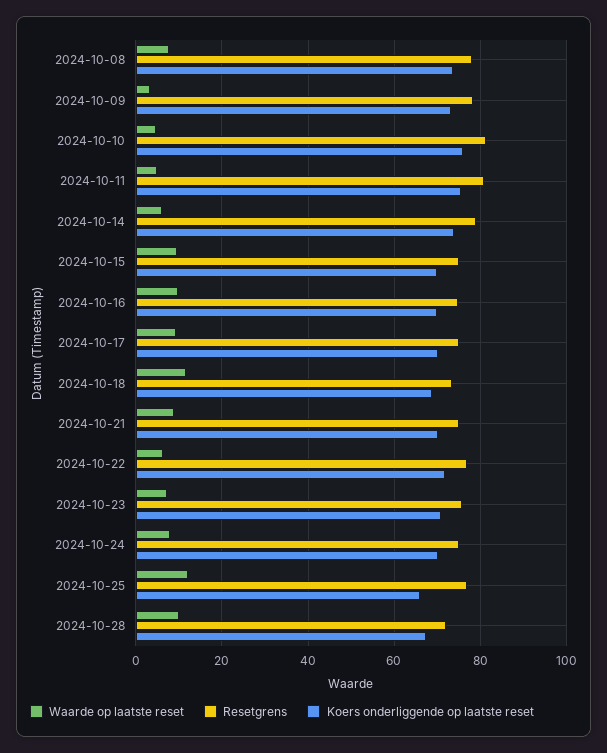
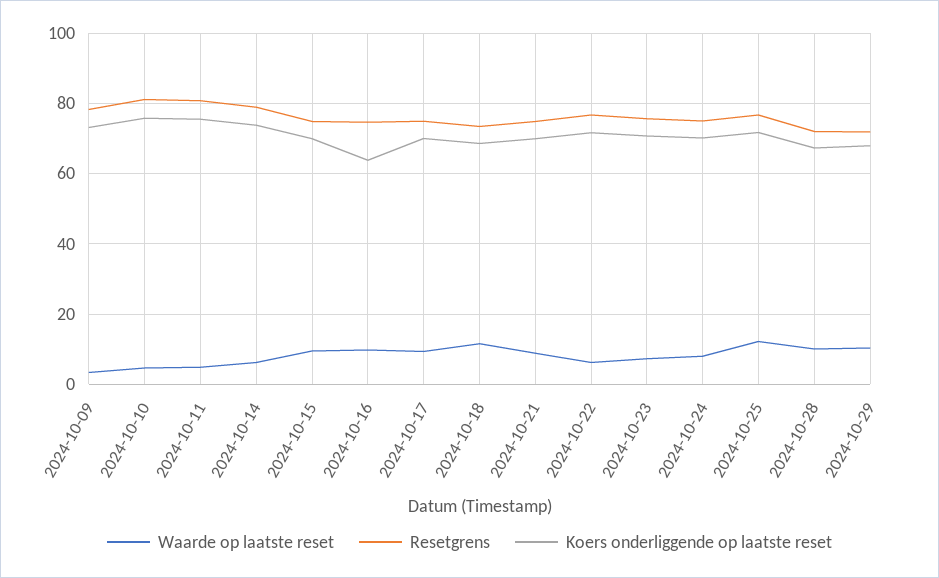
Waarde op laatste reset, 2024-10-08: 8 -> none
Resetgrens, 2024-10-08: 78 -> none
Koers onderliggende op laatste reset, 2024-10-08: 74 -> none
Koers onderliggende op laatste reset, 2024-10-16: 70 -> 64
Koers onderliggende op laatste reset, 2024-10-25: 66 -> 72
Waarde op laatste reset, 2024-10-29: none -> 10
Resetgrens, 2024-10-29: none -> 72
Koers onderliggende op laatste reset, 2024-10-29: none -> 68

